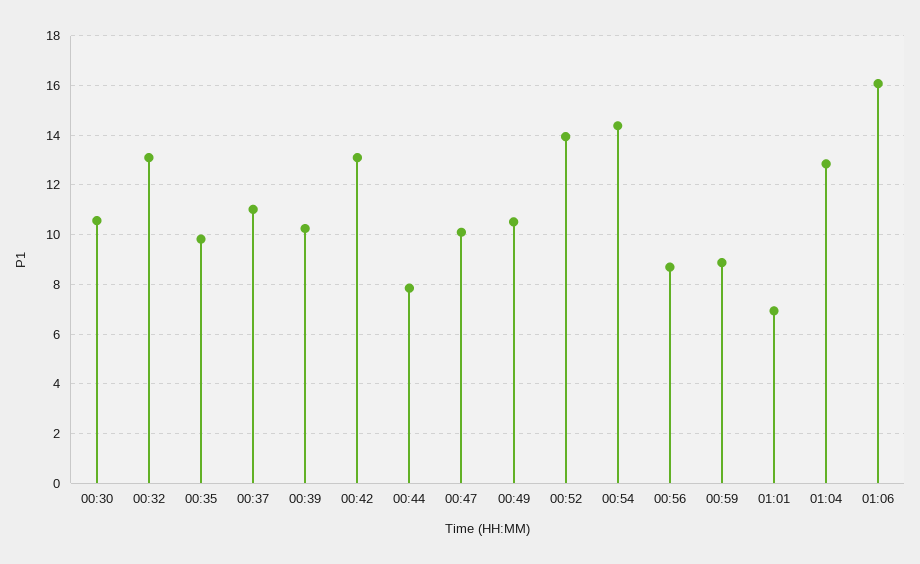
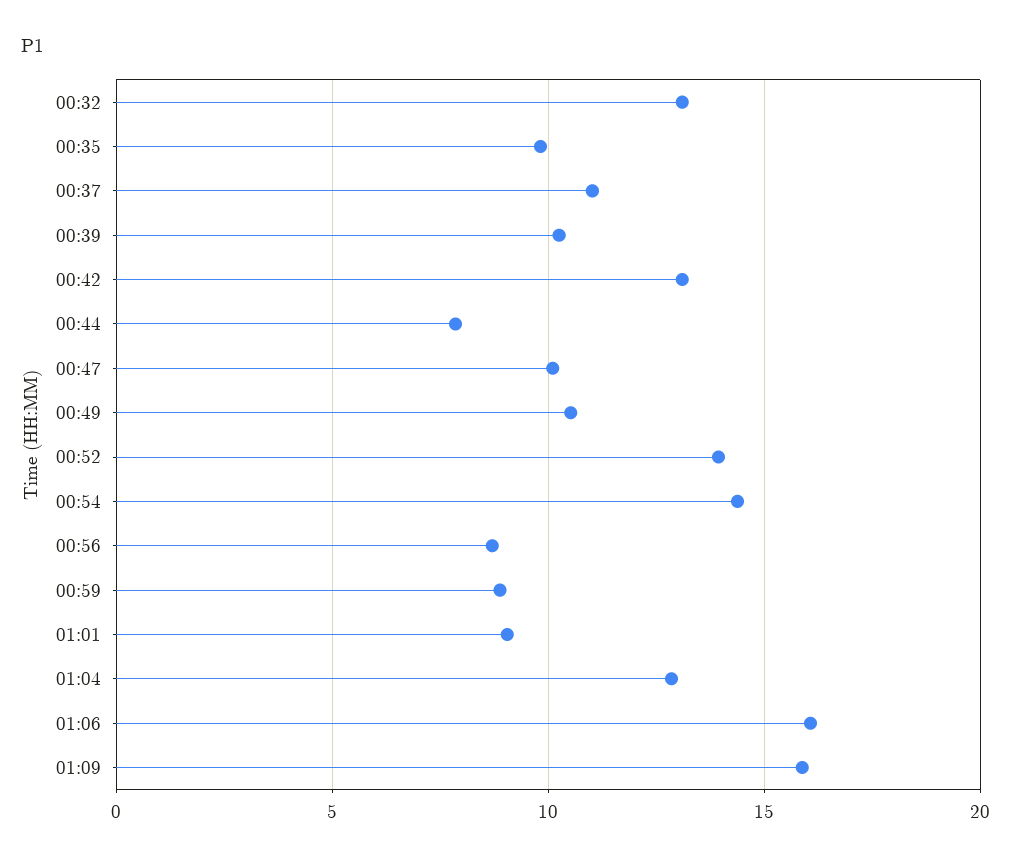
00:30: 10.5 -> none
01:01: 7 -> 9
01:09: none -> 16

